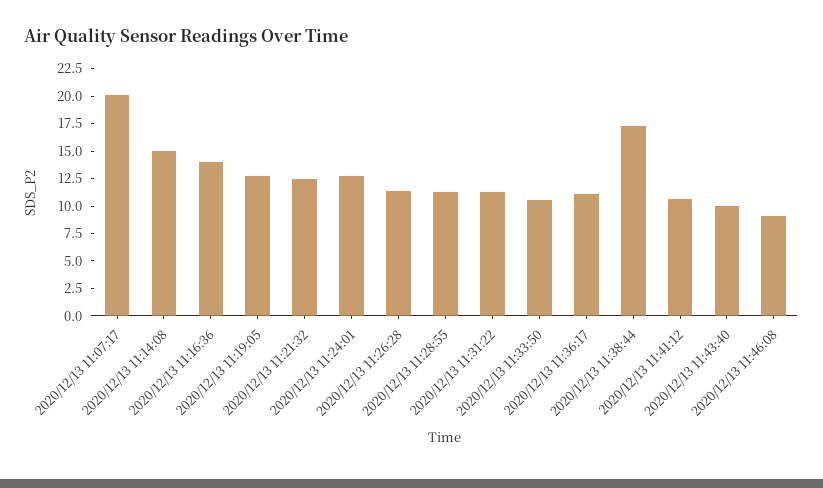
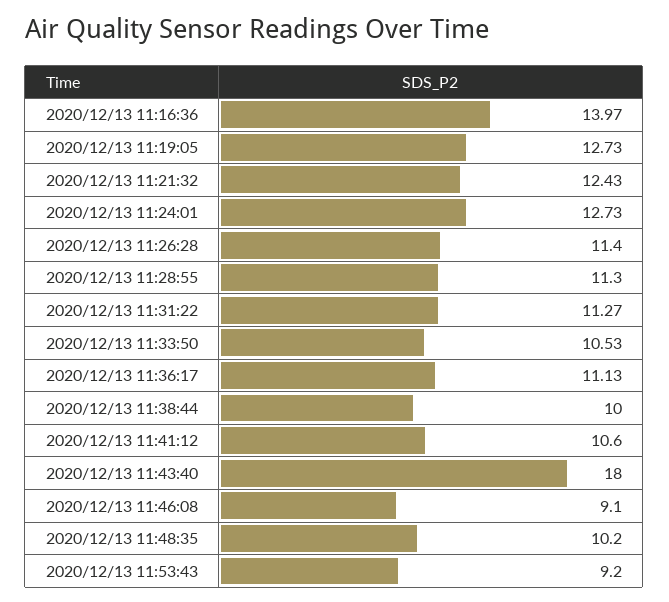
2020/12/13 11:07:17: 20 -> none
2020/12/13 11:14:08: 15 -> none
2020/12/13 11:38:44: 17.5 -> 10
2020/12/13 11:43:40: 10 -> 18
2020/12/13 11:48:35: none -> 10.2
2020/12/13 11:53:43: none -> 9.2

